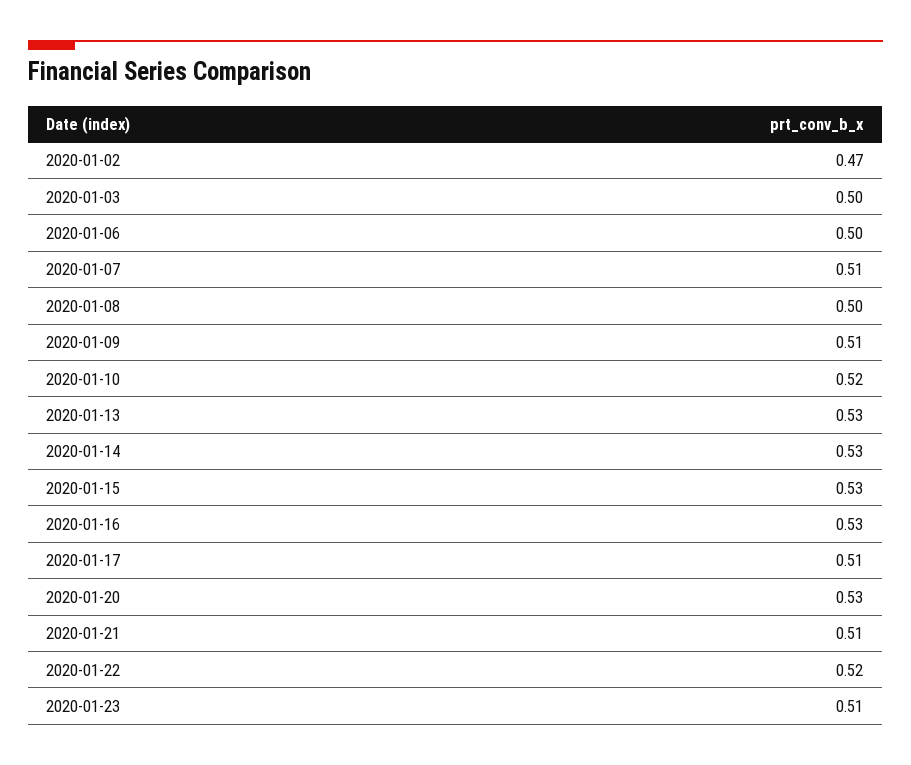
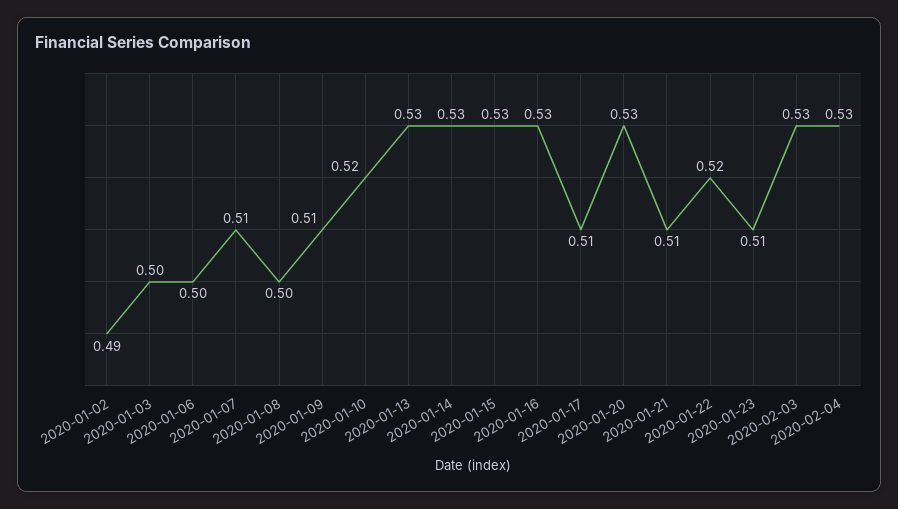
2020-01-02: 0.47 -> 0.49
2020-02-03: none -> 0.53
2020-02-04: none -> 0.53

